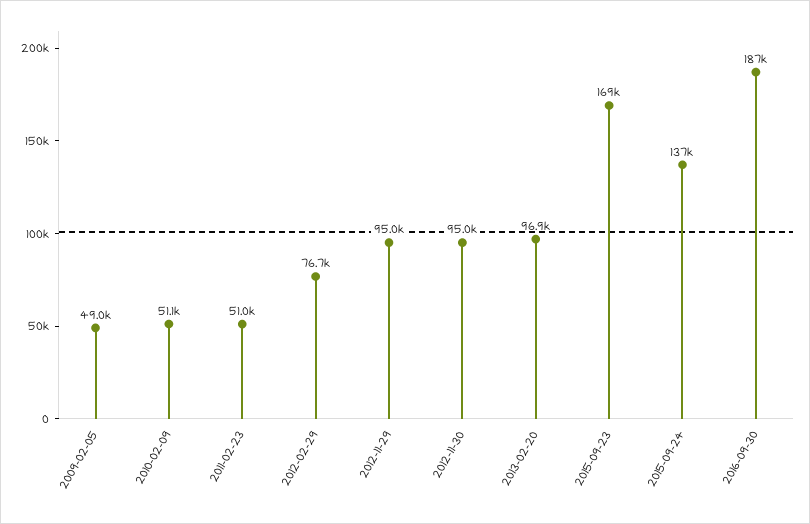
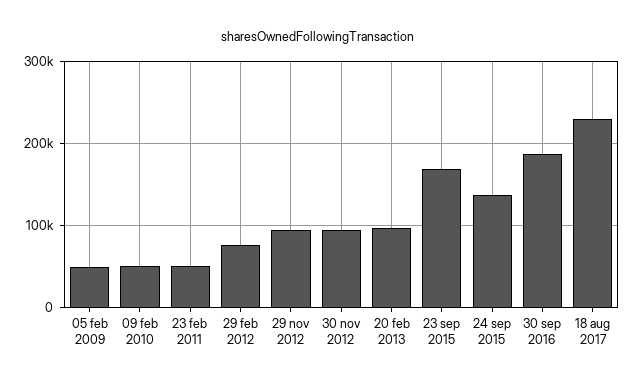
18 aug 2017: none -> 230000

